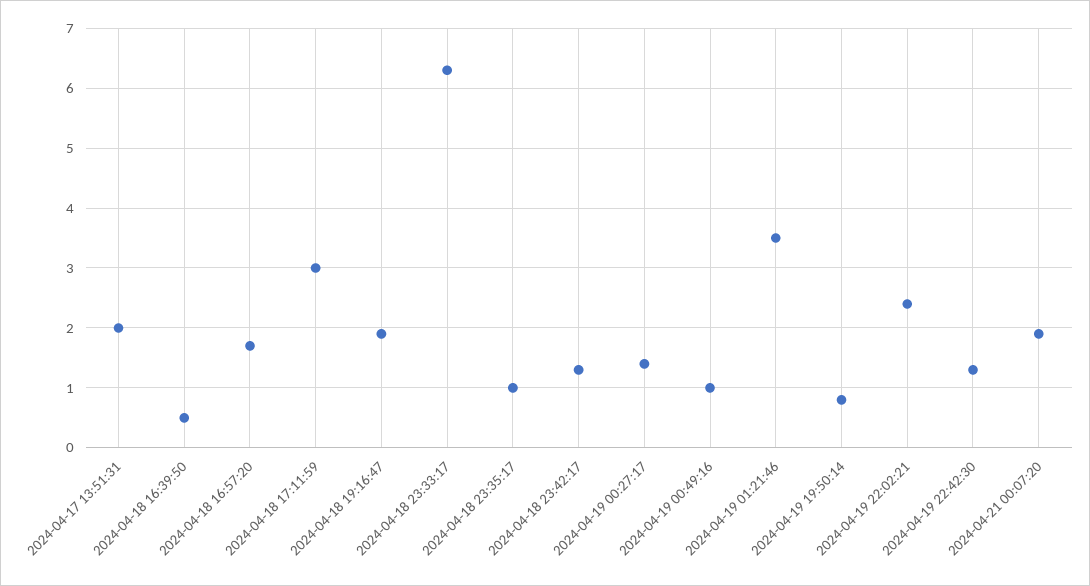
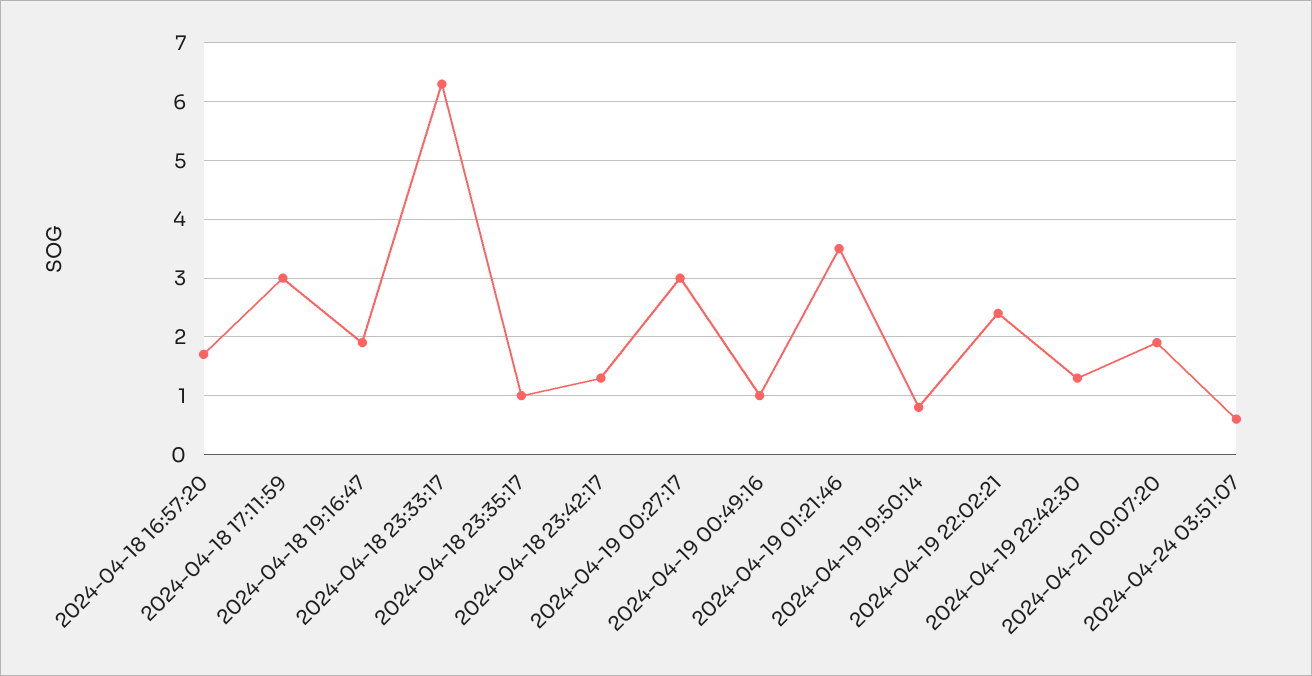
2024-04-17 13:51:31: 2 -> none
2024-04-18 16:39:50: 0.5 -> none
2024-04-19 00:27:17: 1.5 -> 3
2024-04-24 03:51:07: none -> 0.5

